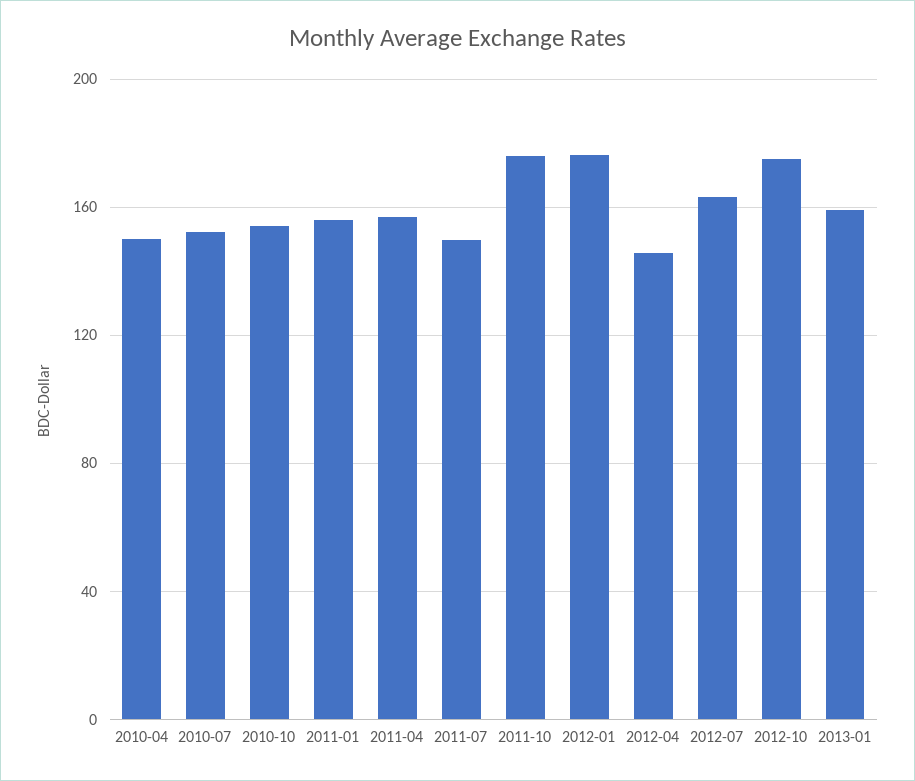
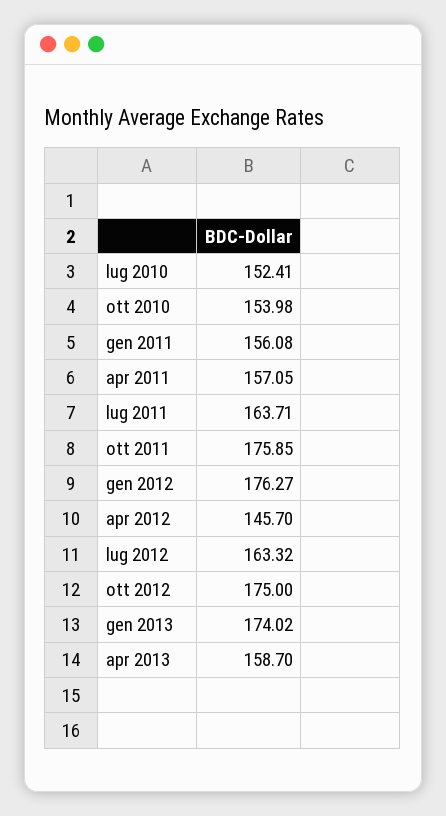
2010-04: 150 -> none
2011-07: 150 -> 163.71
2013-01: 160 -> 174.02
apr 2013: none -> 158.7

